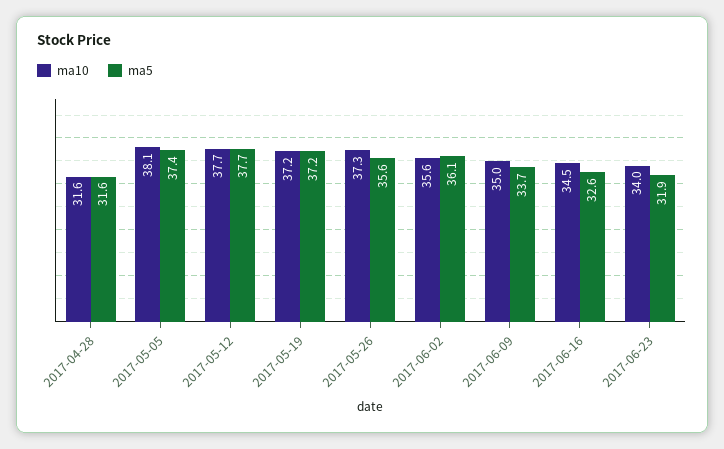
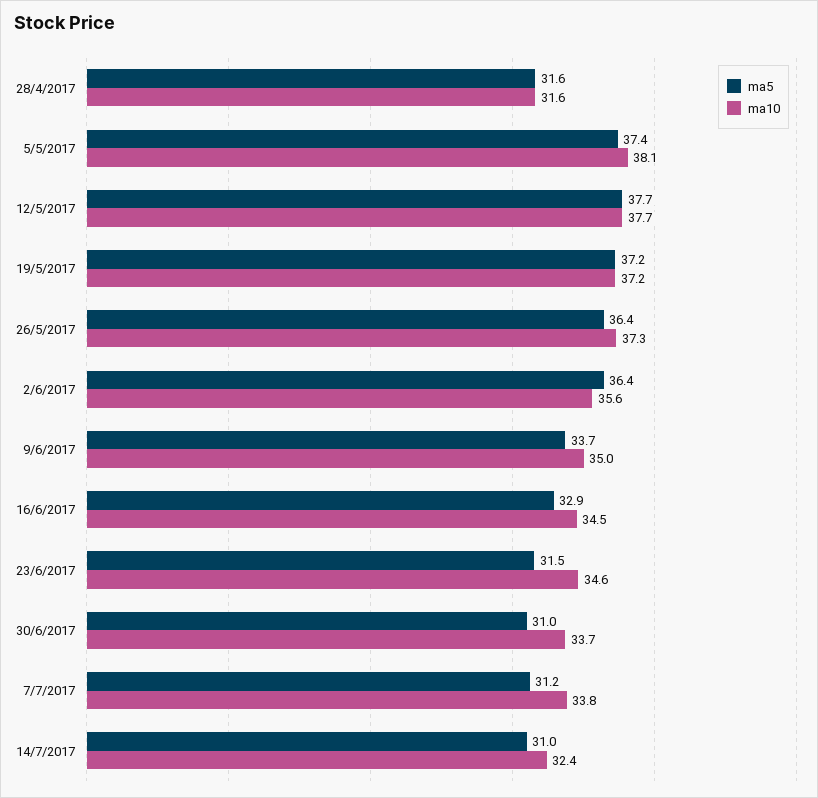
ma5, 2017-05-26: 35.6 -> 36.4
ma5, 2017-06-02: 36.1 -> 36.4
ma5, 2017-06-16: 32.6 -> 32.9
ma10, 2017-06-23: 34 -> 34.6
ma5, 2017-06-23: 31.9 -> 31.5
ma5, 30/6/2017: none -> 31
ma10, 30/6/2017: none -> 33.7
ma5, 7/7/2017: none -> 31.2
ma10, 7/7/2017: none -> 33.8
ma5, 14/7/2017: none -> 31
ma10, 14/7/2017: none -> 32.4

